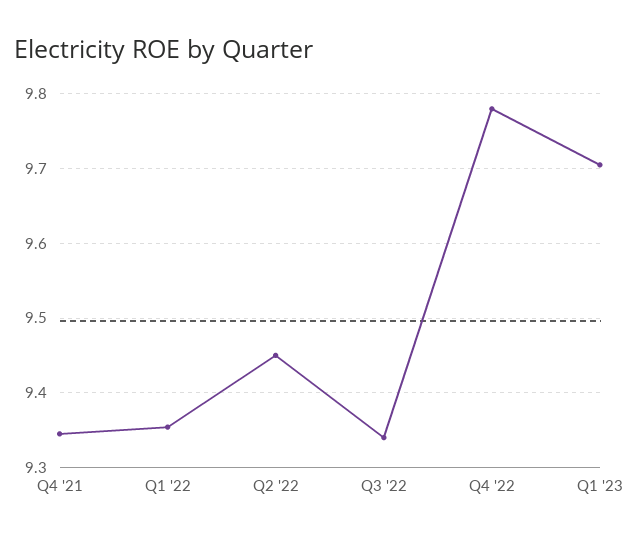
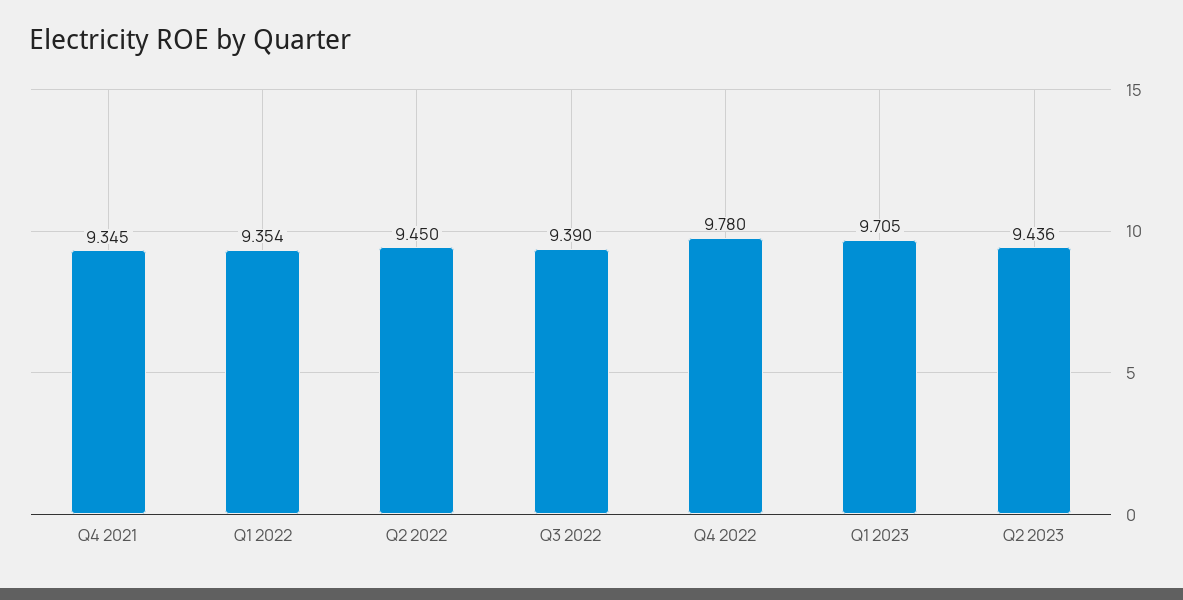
Q3 '22: 9.34 -> 9.39
Q2 2023: none -> 9.436

